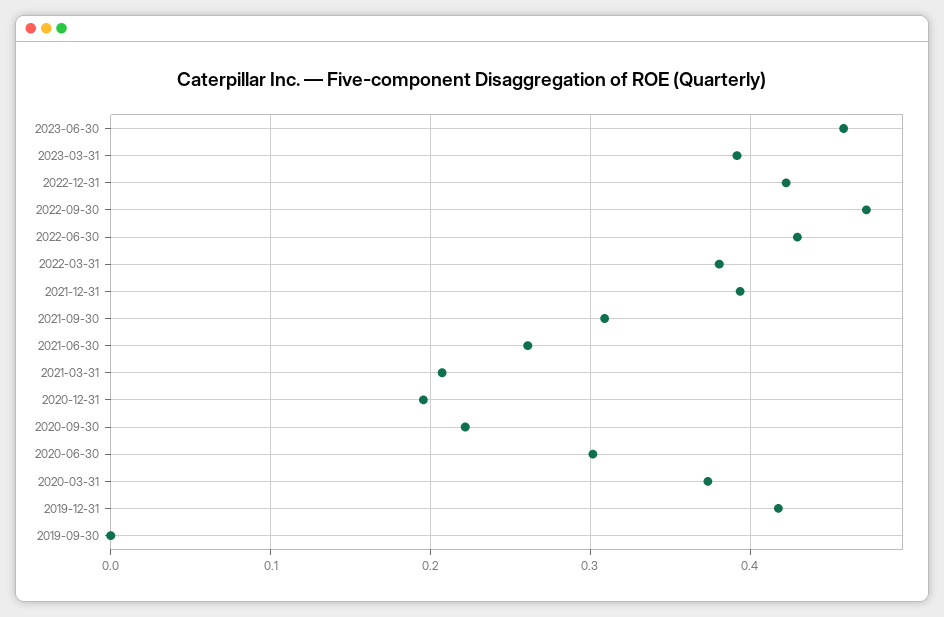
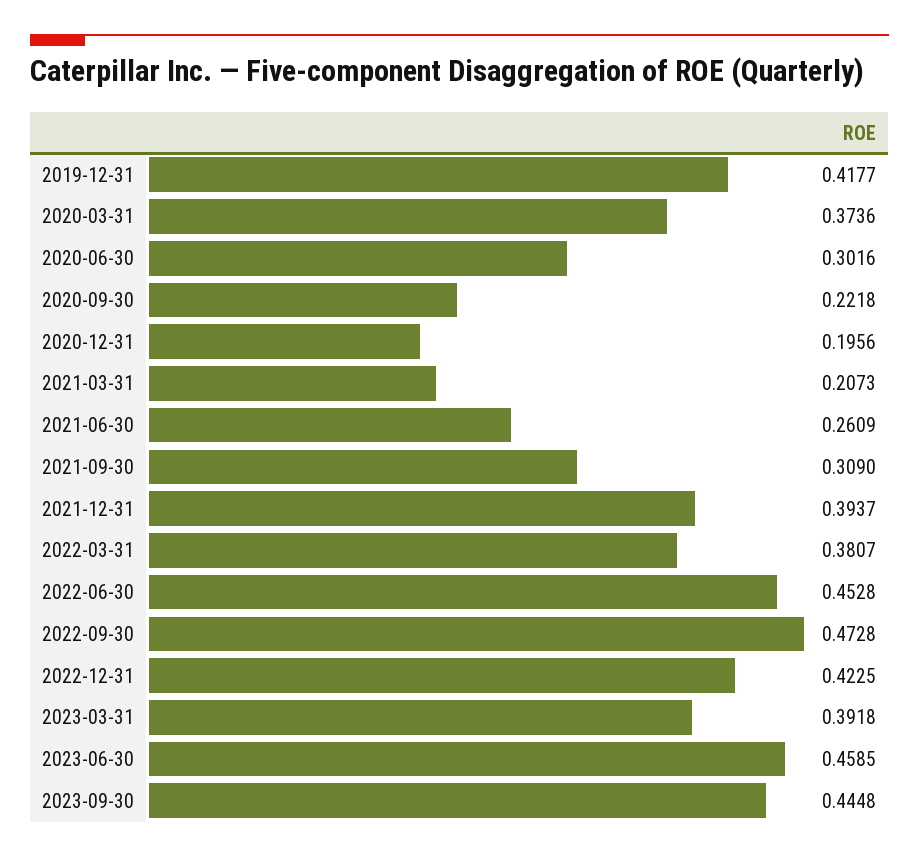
2022-06-30: 0.43 -> 0.4528
2019-09-30: 0 -> none
2023-09-30: none -> 0.4448

